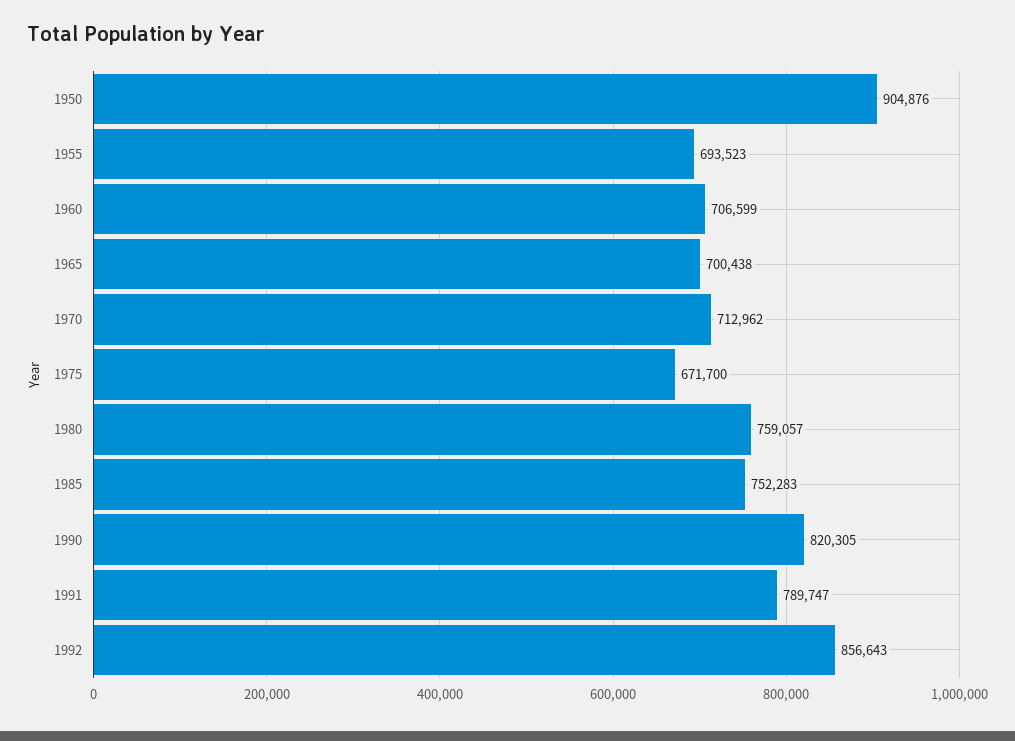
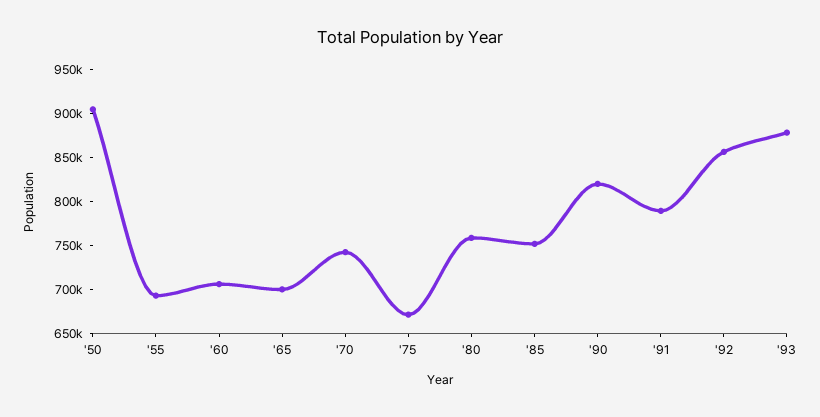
1970: 712962 -> 740000
'93: none -> 880000

